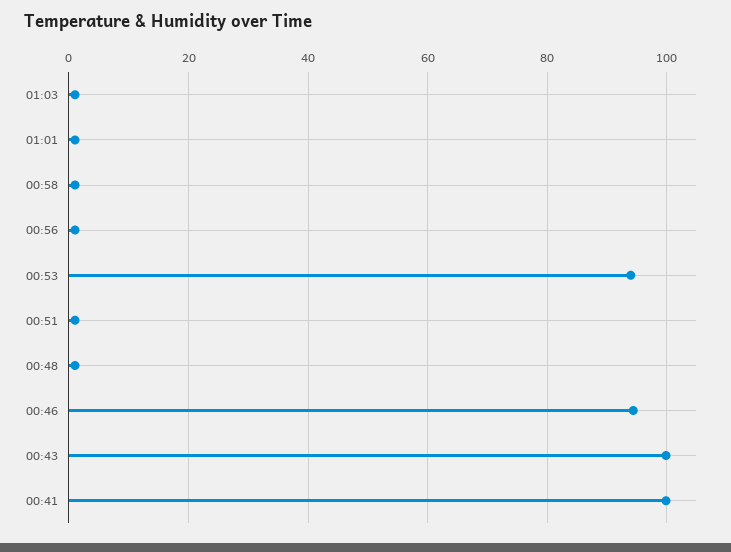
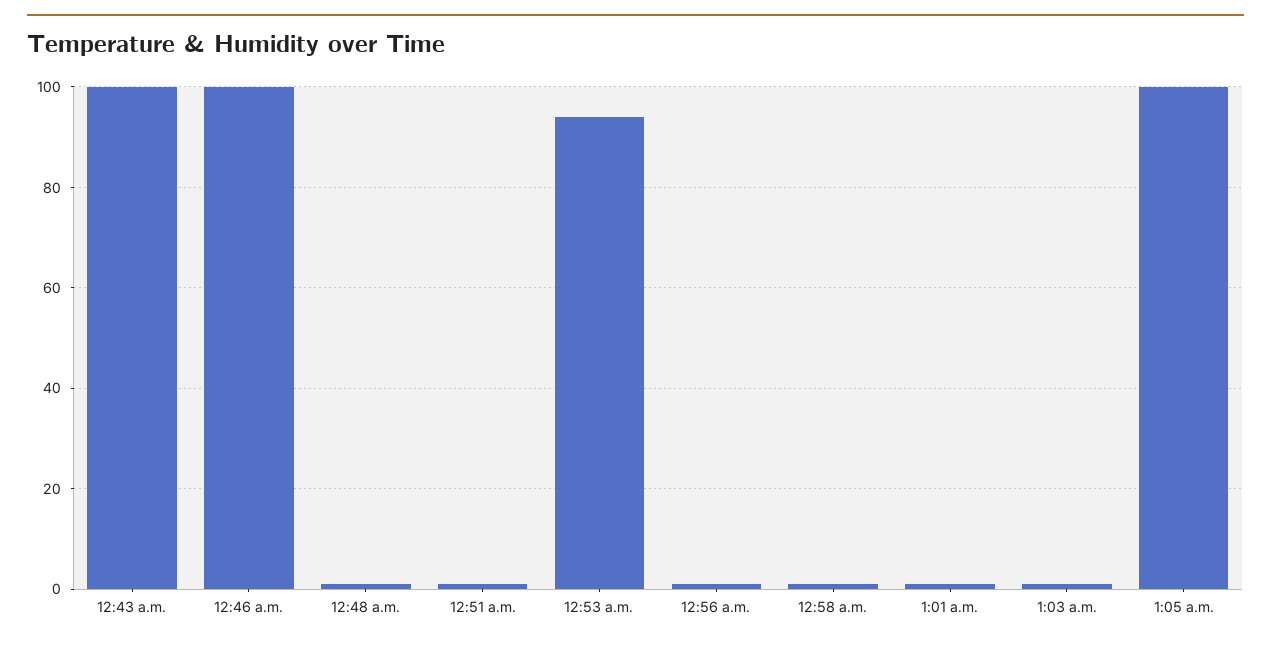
00:46: 94 -> 100
00:41: 100 -> none
1:05 a.m.: none -> 100

